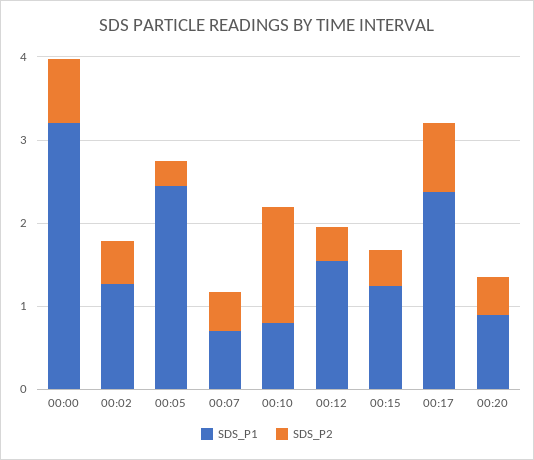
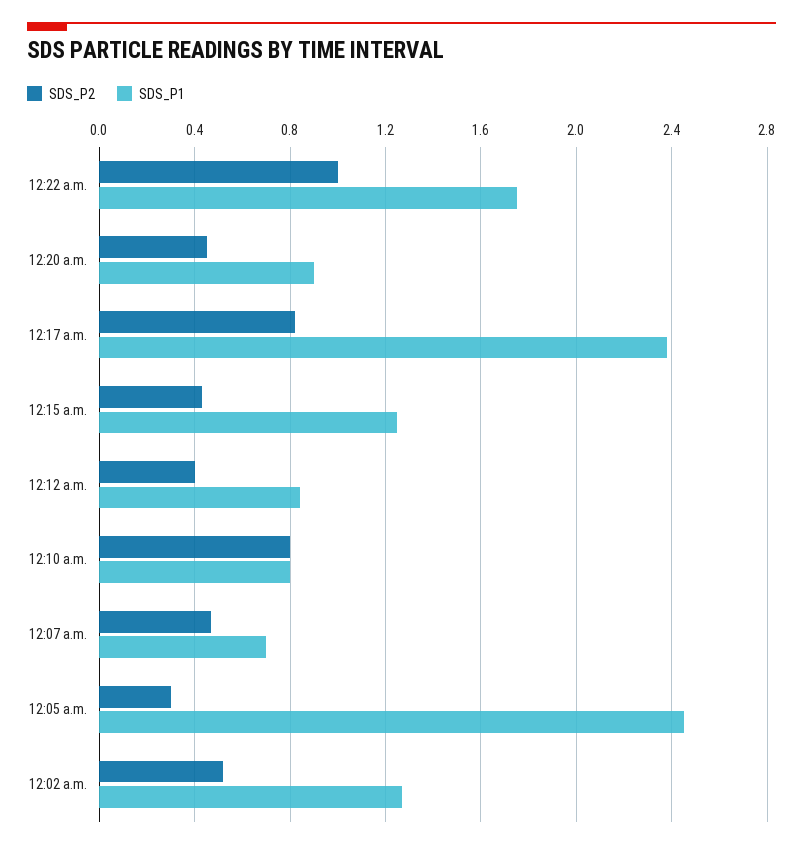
SDS_P1, 00:00: 3.2 -> none
SDS_P2, 00:00: 0.8 -> none
SDS_P2, 00:10: 1.4 -> 0.8
SDS_P1, 00:12: 1.6 -> 0.85
SDS_P2, 12:22 a.m.: none -> 1
SDS_P1, 12:22 a.m.: none -> 1.75

